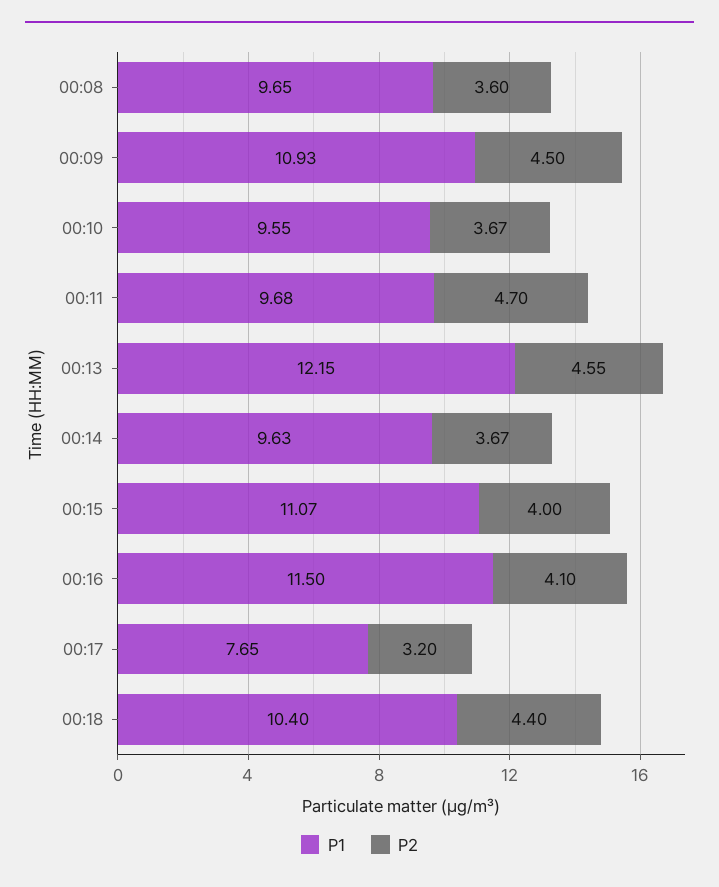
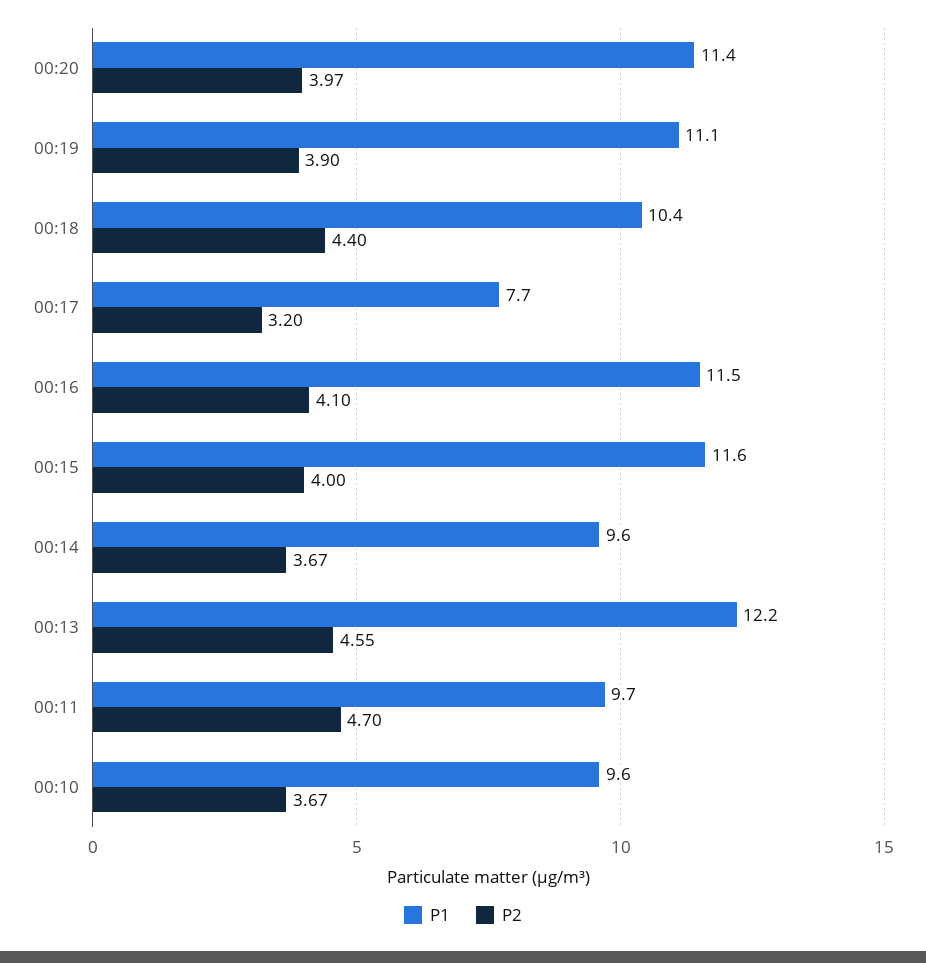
P1, 00:08: 9.65 -> none
P2, 00:08: 3.6 -> none
P1, 00:09: 10.93 -> none
P2, 00:09: 4.5 -> none
P1, 00:15: 11.07 -> 11.6
P1, 00:20: none -> 11.4
P2, 00:20: none -> 3.97
P1, 00:19: none -> 11.1
P2, 00:19: none -> 3.9

